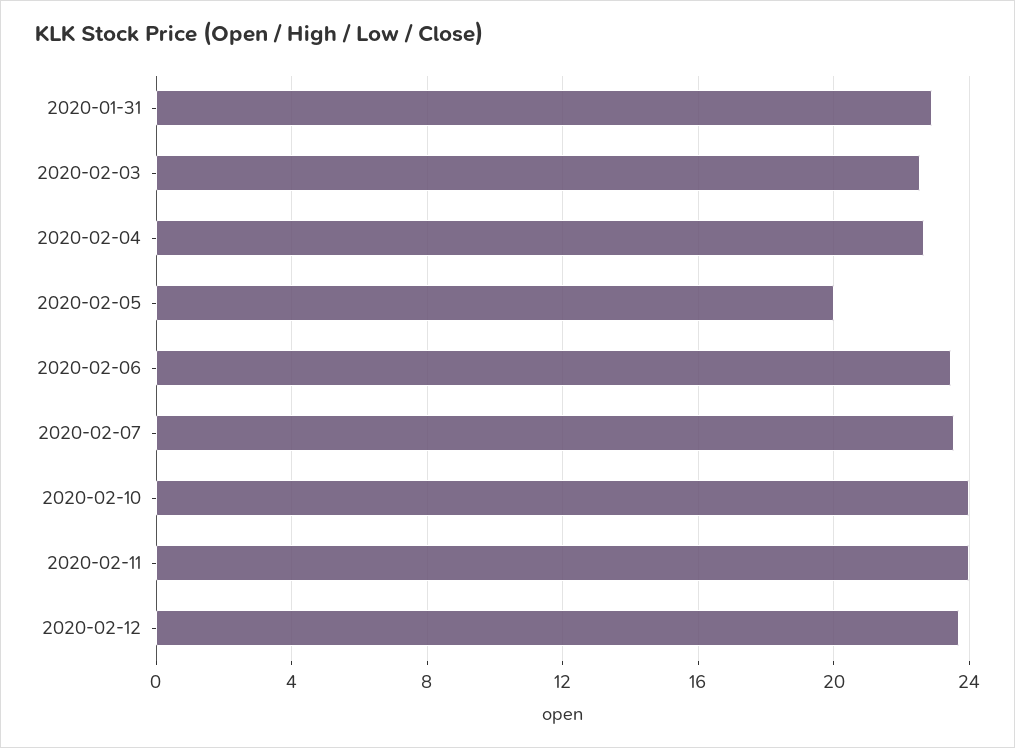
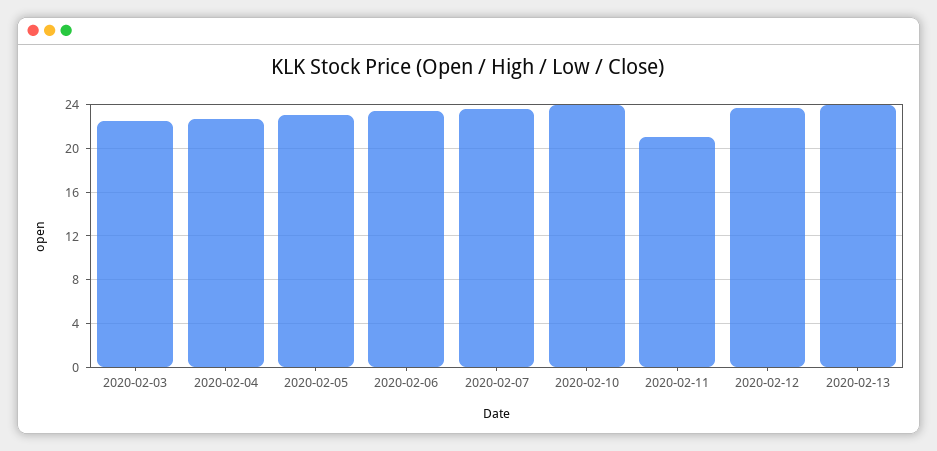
2020-01-31: 23 -> none
2020-02-05: 20 -> 23
2020-02-11: 24 -> 21
2020-02-13: none -> 24

